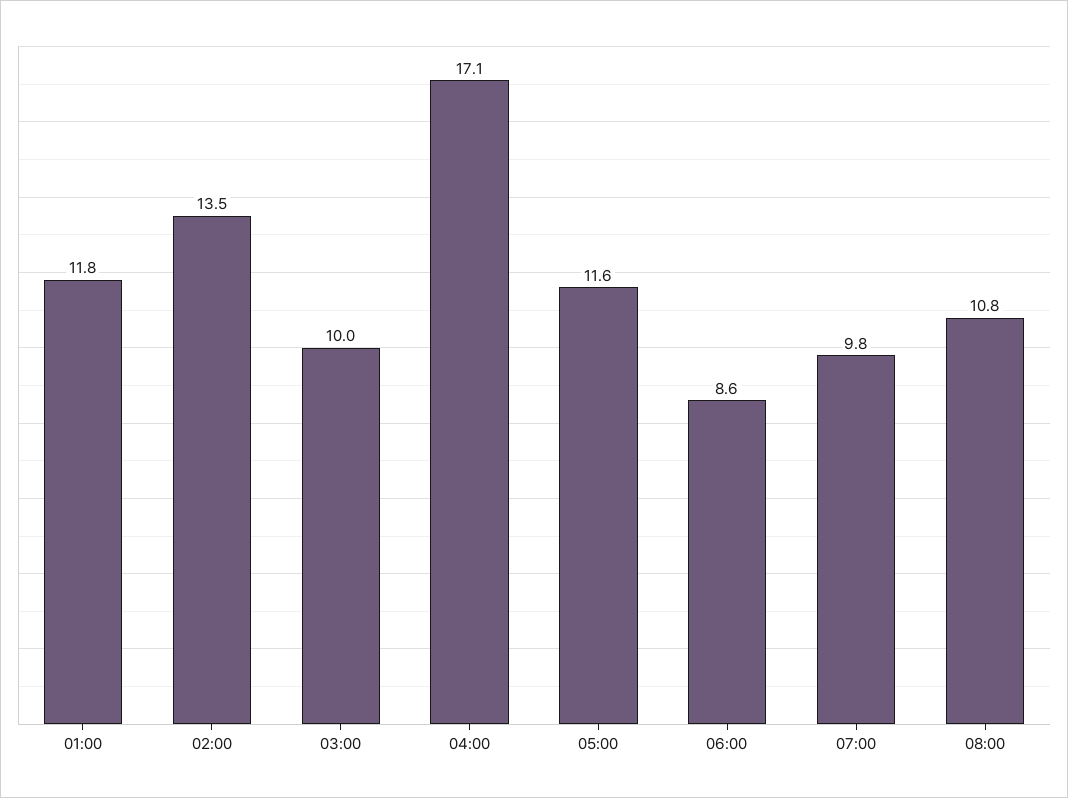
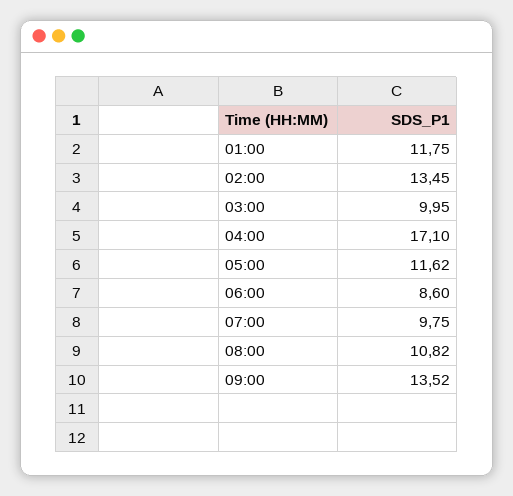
09:00: none -> 13.52

